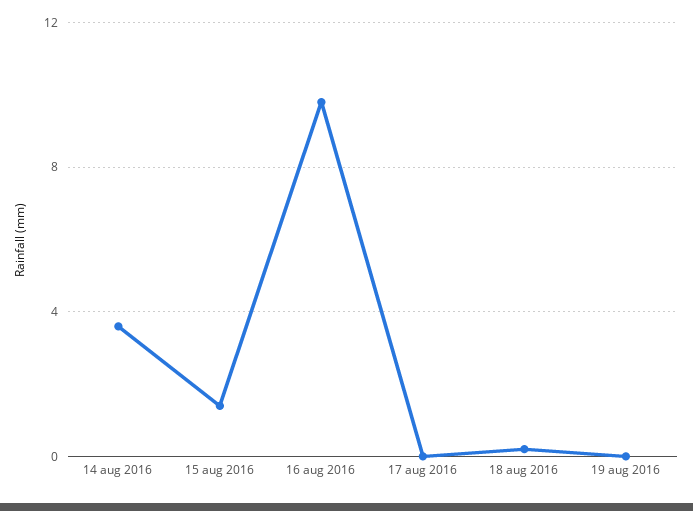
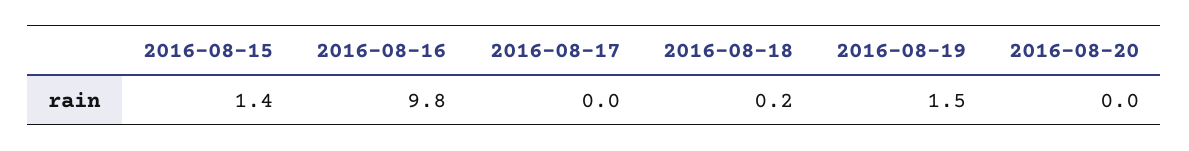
14 aug 2016: 3.5 -> none
19 aug 2016: 0 -> 1.5
2016-08-20: none -> 0

